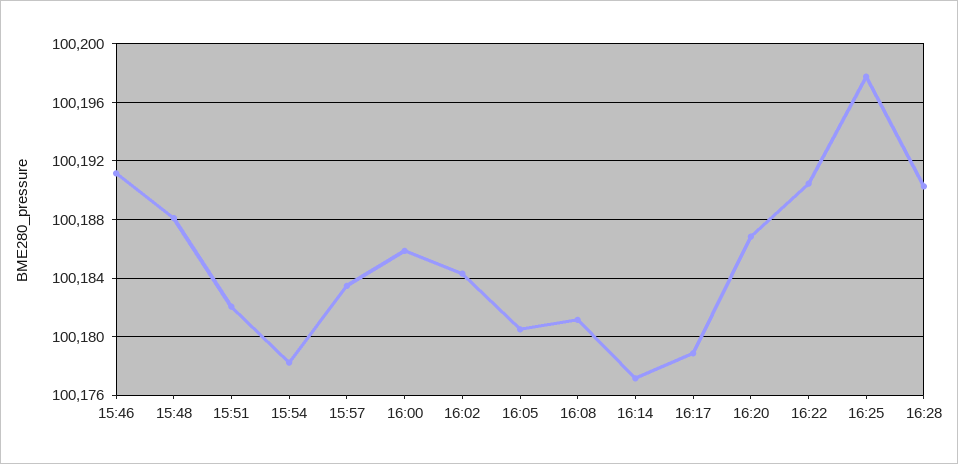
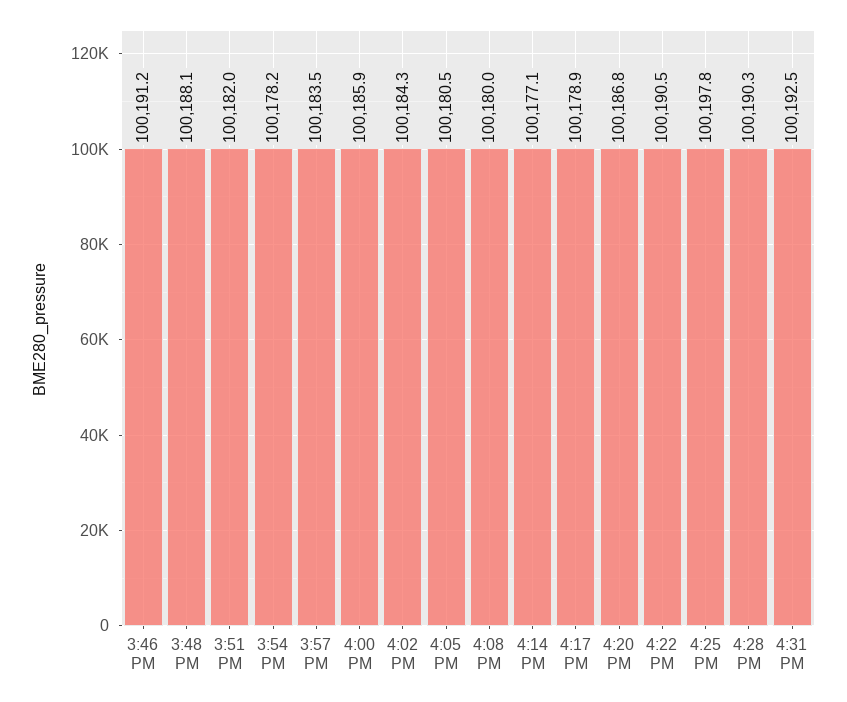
16:08: 100181 -> 100180
4:31 PM: none -> 100192.5

